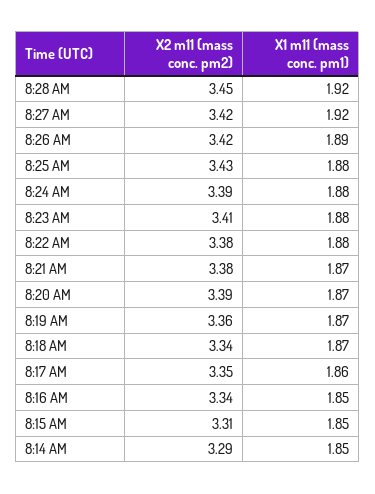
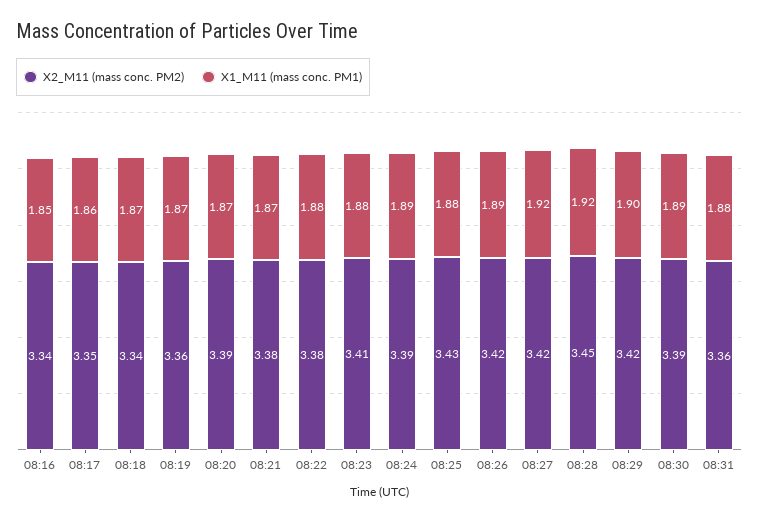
X1 m11 (mass conc. pm1), 8:24 AM: 1.88 -> 1.89
X2 m11 (mass conc. pm2), 8:15 AM: 3.31 -> none
X1 m11 (mass conc. pm1), 8:15 AM: 1.85 -> none
X2 m11 (mass conc. pm2), 8:14 AM: 3.29 -> none
X1 m11 (mass conc. pm1), 8:14 AM: 1.85 -> none
X2 m11 (mass conc. pm2), 08:29: none -> 3.42
X1 m11 (mass conc. pm1), 08:29: none -> 1.9
X2 m11 (mass conc. pm2), 08:30: none -> 3.39
X1 m11 (mass conc. pm1), 08:30: none -> 1.89
X2 m11 (mass conc. pm2), 08:31: none -> 3.36
X1 m11 (mass conc. pm1), 08:31: none -> 1.88

